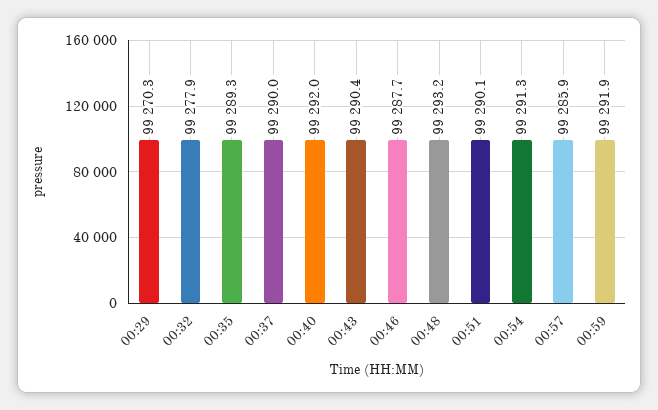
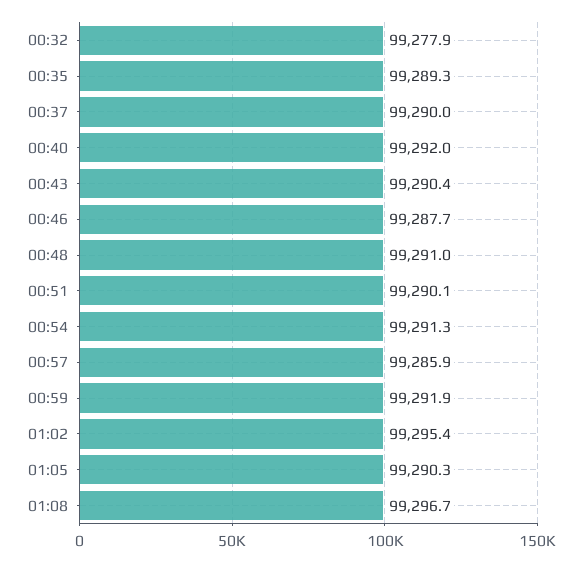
00:29: 99270.3 -> none
00:48: 99293.2 -> 99291
01:02: none -> 99295.4
01:05: none -> 99290.3
01:08: none -> 99296.7

